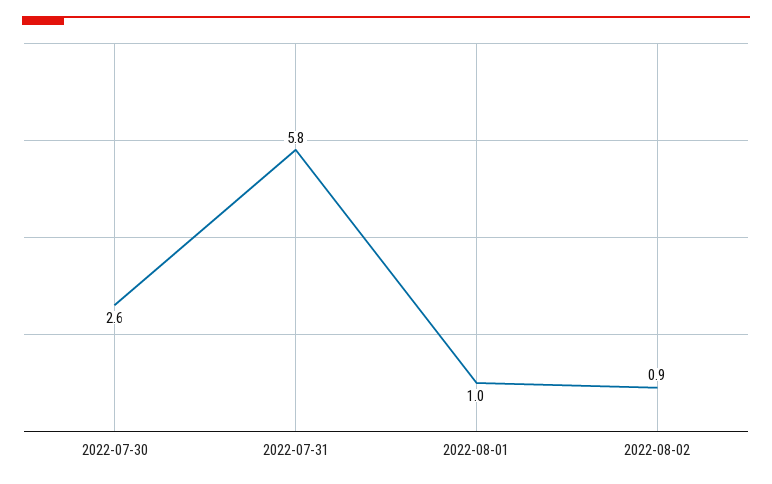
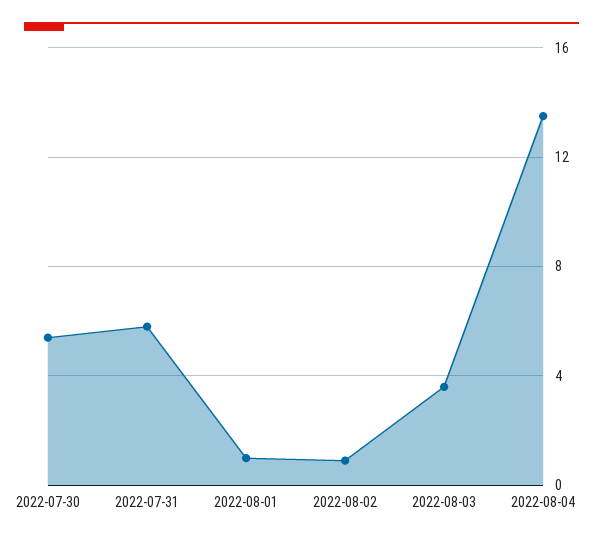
2022-07-30: 2.6 -> 5.5
2022-08-03: none -> 3.5
2022-08-04: none -> 13.5

